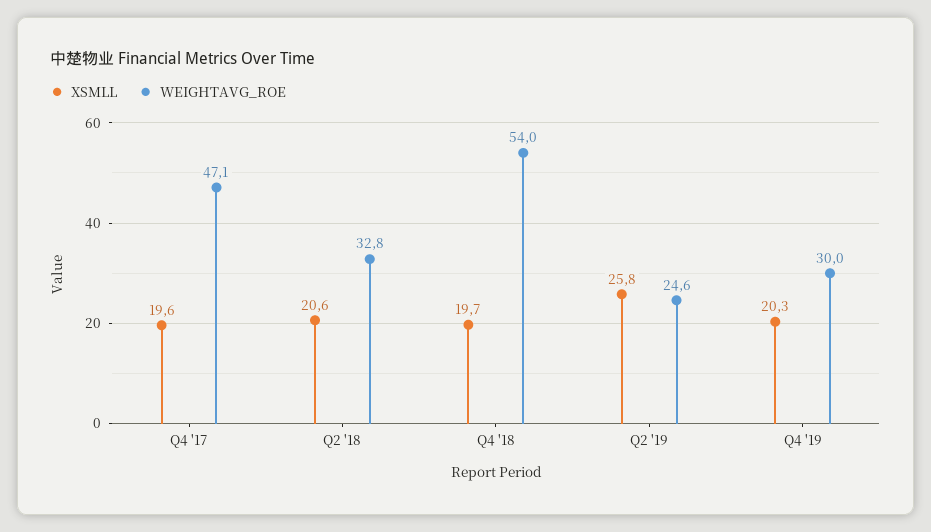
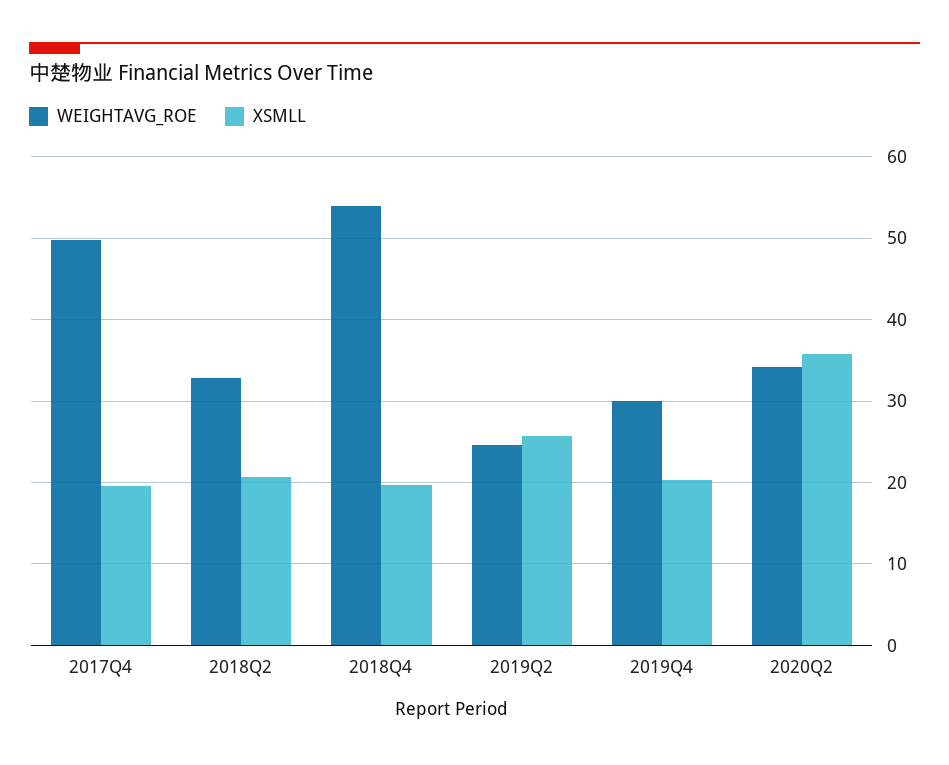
WEIGHTAVG_ROE, Q4 '17: 47.1 -> 50
WEIGHTAVG_ROE, 2020Q2: none -> 34
XSMLL, 2020Q2: none -> 36

